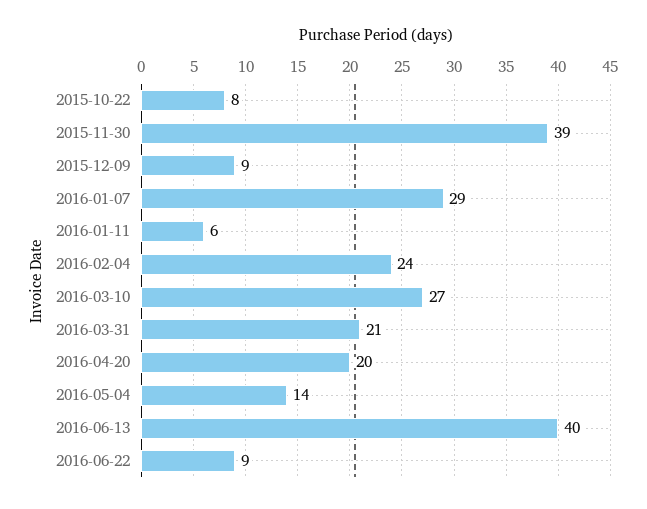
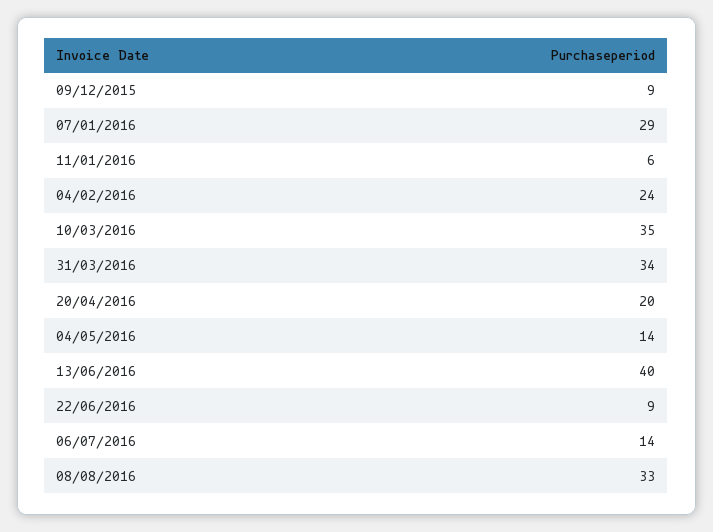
2015-10-22: 8 -> none
2015-11-30: 39 -> none
2016-03-10: 27 -> 35
2016-03-31: 21 -> 34
06/07/2016: none -> 14
08/08/2016: none -> 33

